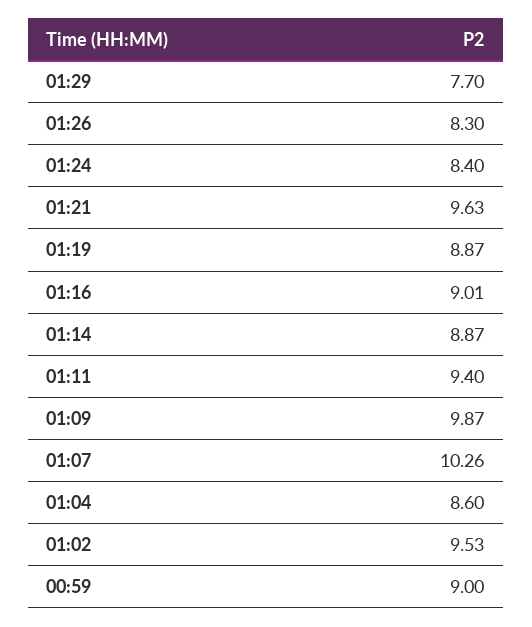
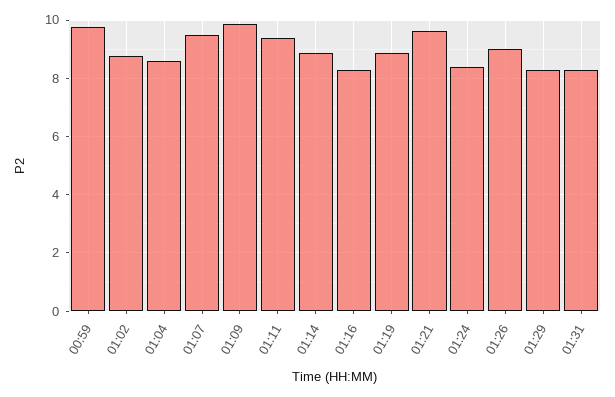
01:29: 7.7 -> 8.25
01:26: 8.3 -> 9
01:16: 9.01 -> 8.25
01:07: 10.26 -> 9.5
01:02: 9.53 -> 8.75
00:59: 9 -> 9.75
01:31: none -> 8.25

